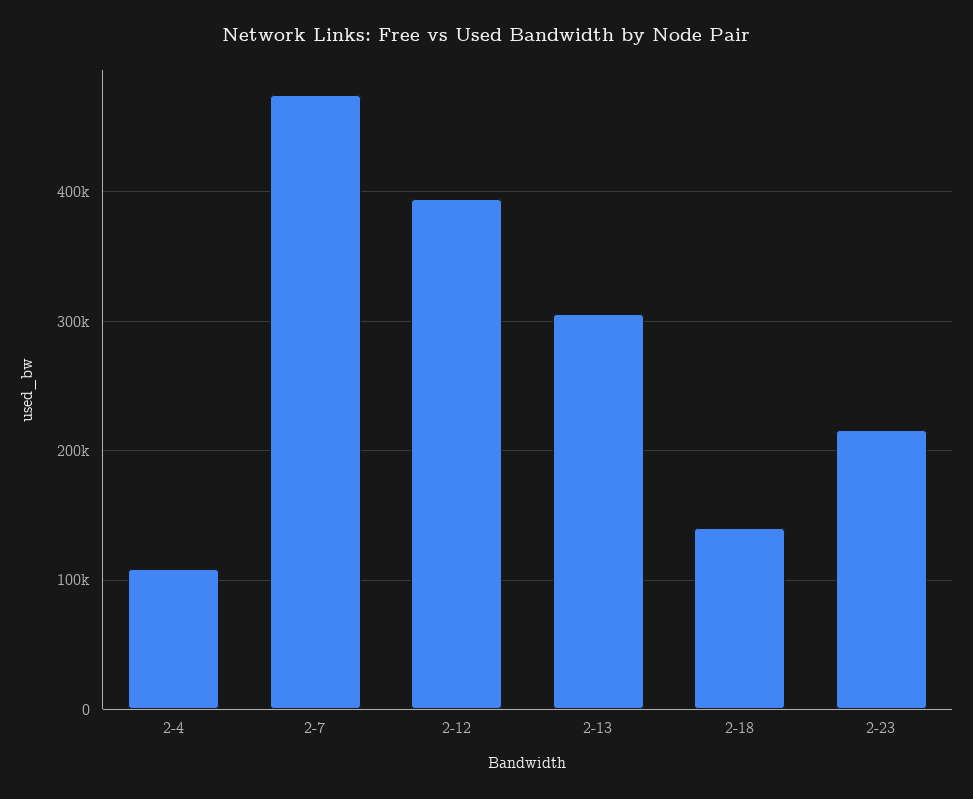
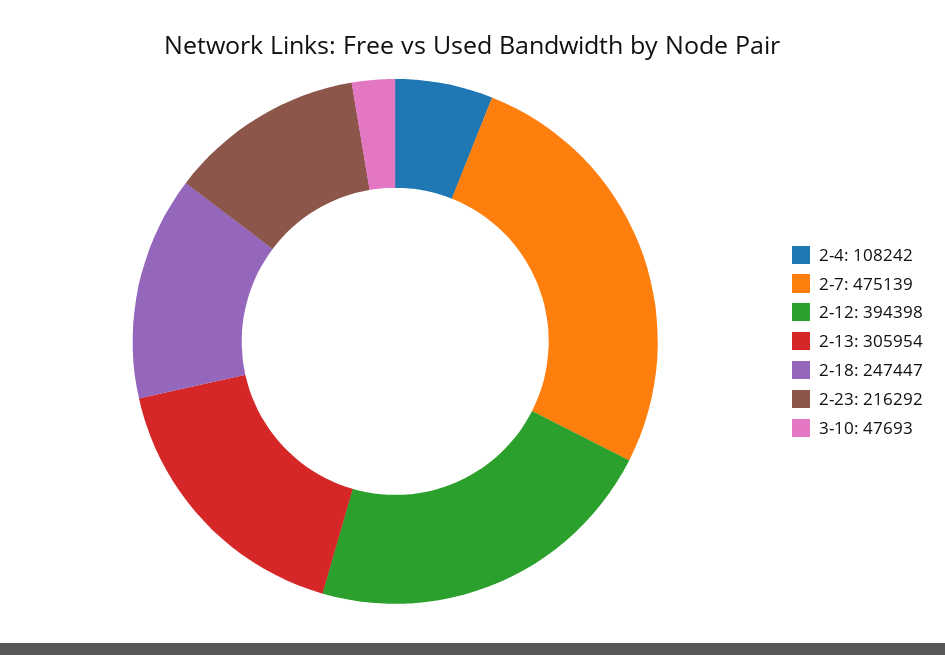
2-18: 140000 -> 247447
3-10: none -> 47693

